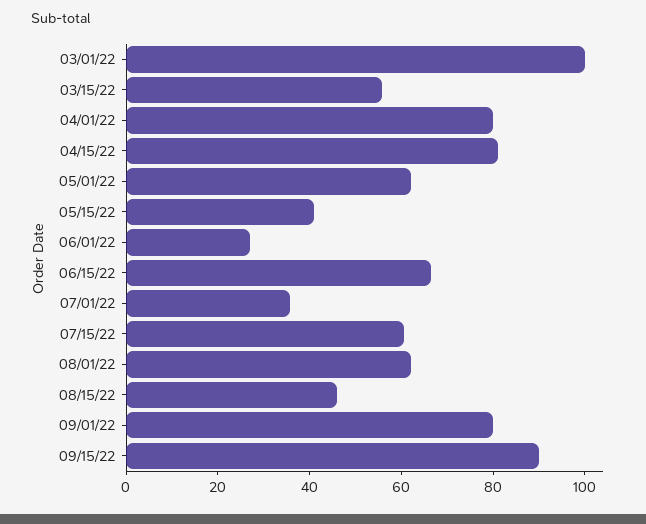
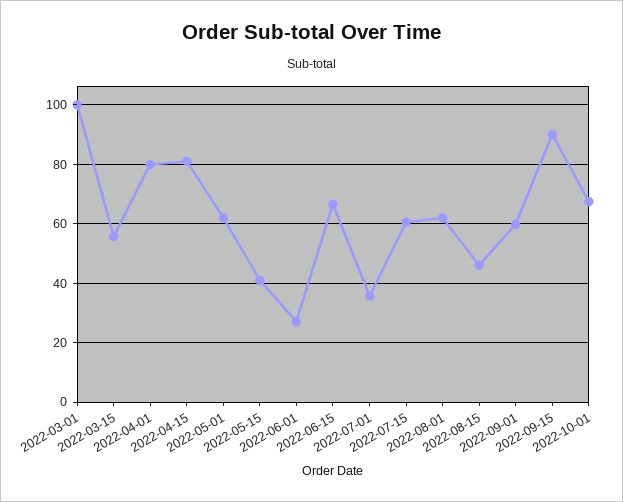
09/01/22: 80 -> 60
2022-10-01: none -> 67.5

